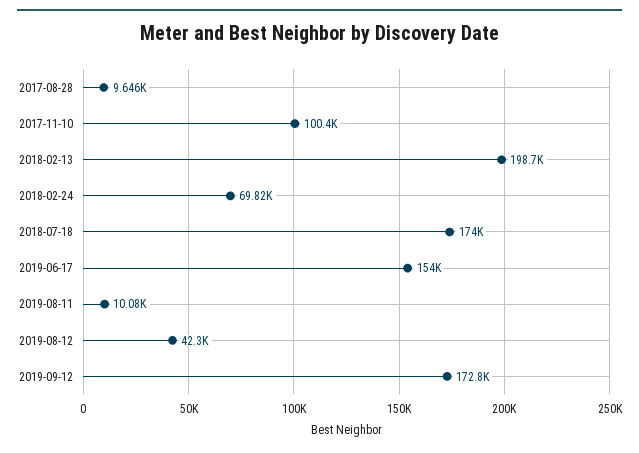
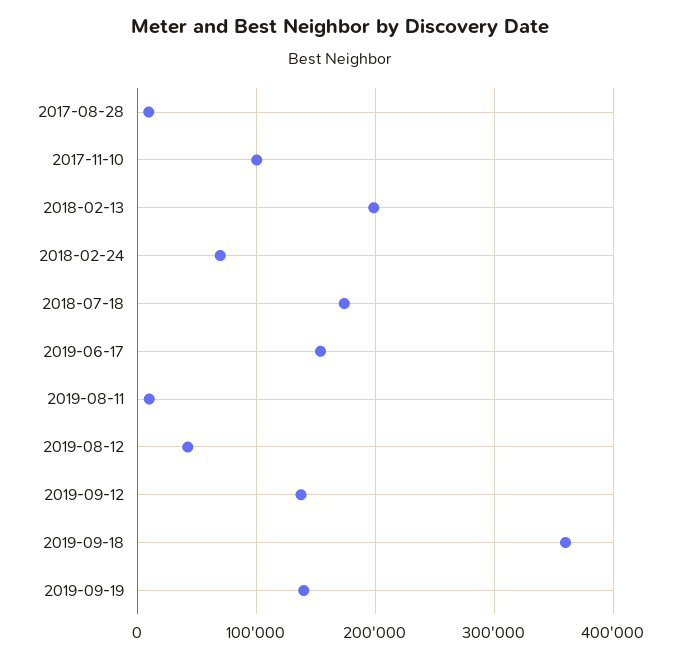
2019-09-12: 172800 -> 140000
2019-09-18: none -> 360000
2019-09-19: none -> 140000

